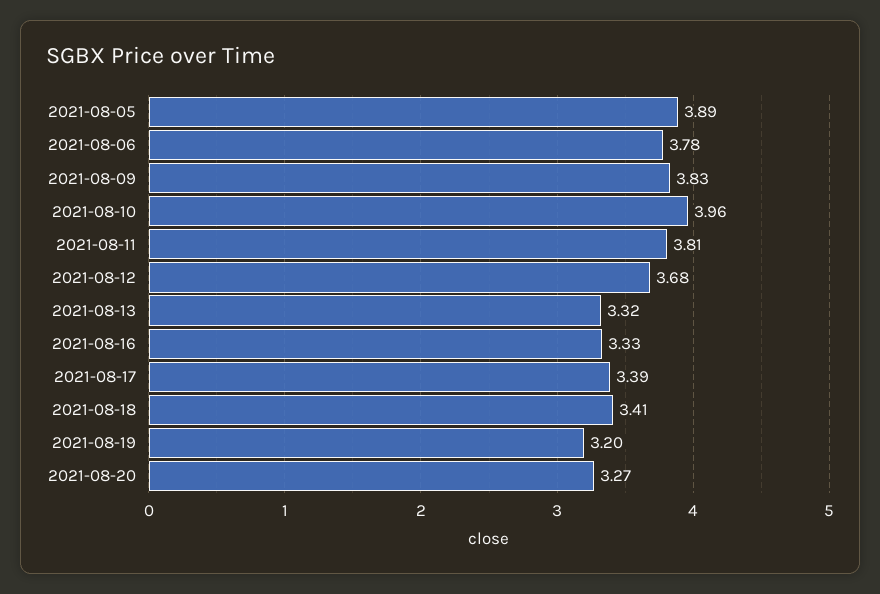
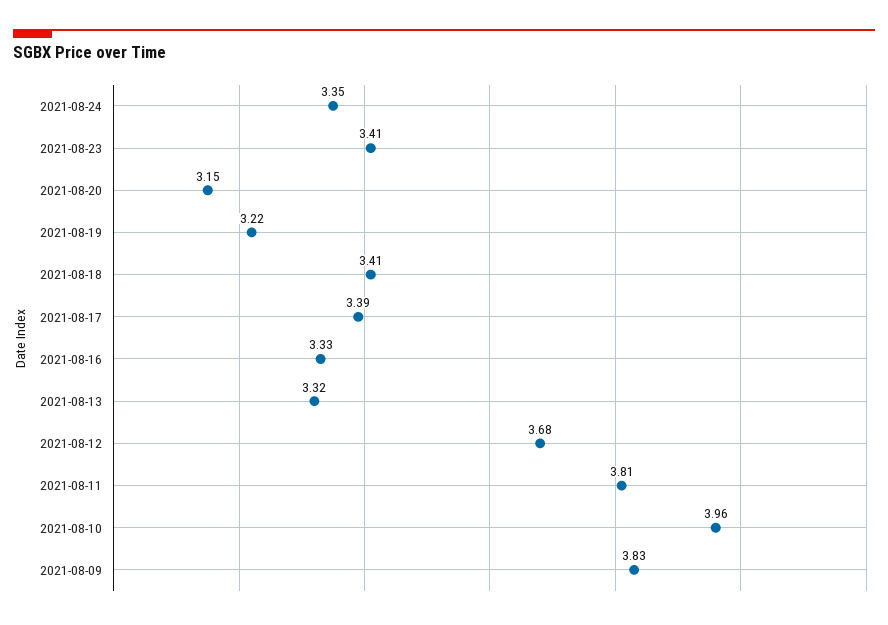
2021-08-05: 3.89 -> none
2021-08-06: 3.78 -> none
2021-08-19: 3.2 -> 3.22
2021-08-20: 3.27 -> 3.15
2021-08-24: none -> 3.35
2021-08-23: none -> 3.41

